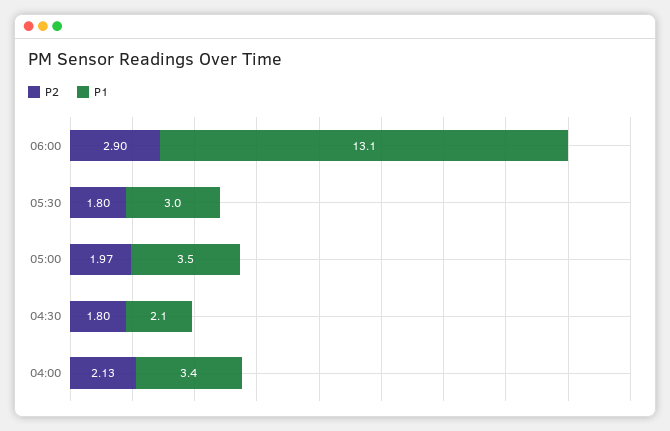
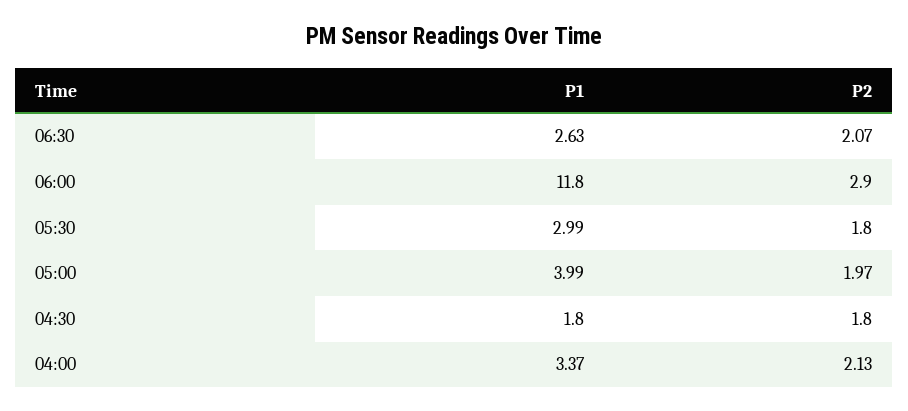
P1, 06:00: 13.1 -> 11.8
P1, 05:00: 3.5 -> 3.99
P1, 04:30: 2.1 -> 1.8
P1, 06:30: none -> 2.63
P2, 06:30: none -> 2.07

